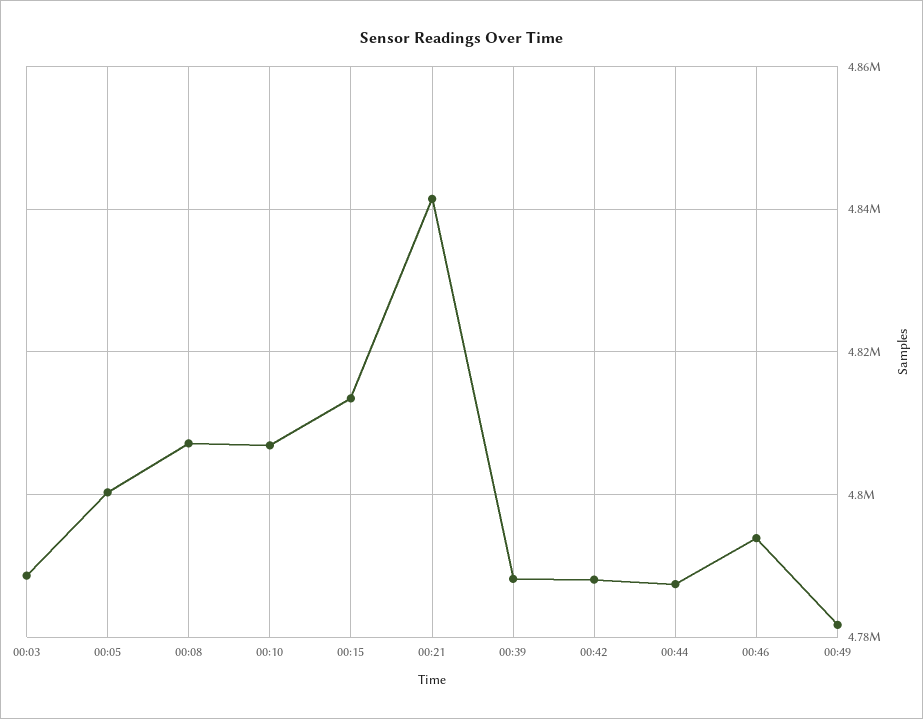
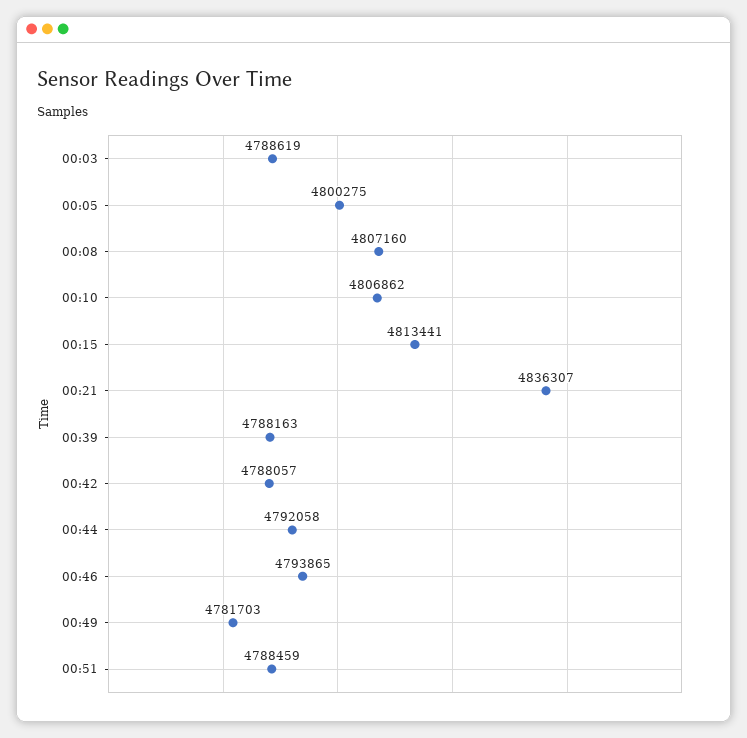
00:21: 4842000 -> 4836307
00:44: 4788000 -> 4792058
00:51: none -> 4788459

